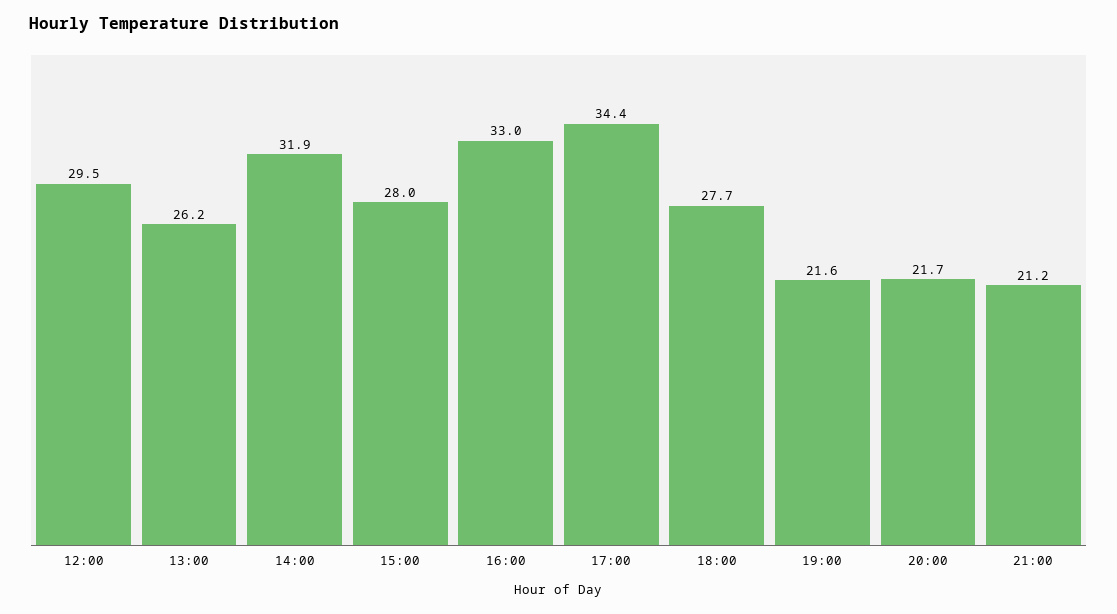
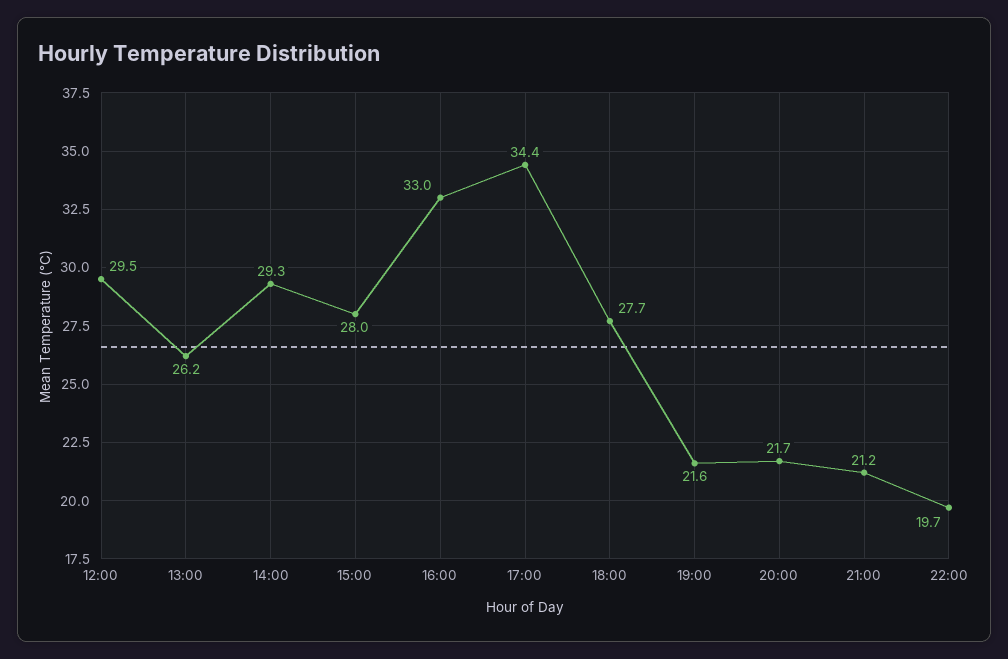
14:00: 31.9 -> 29.3
22:00: none -> 19.7

